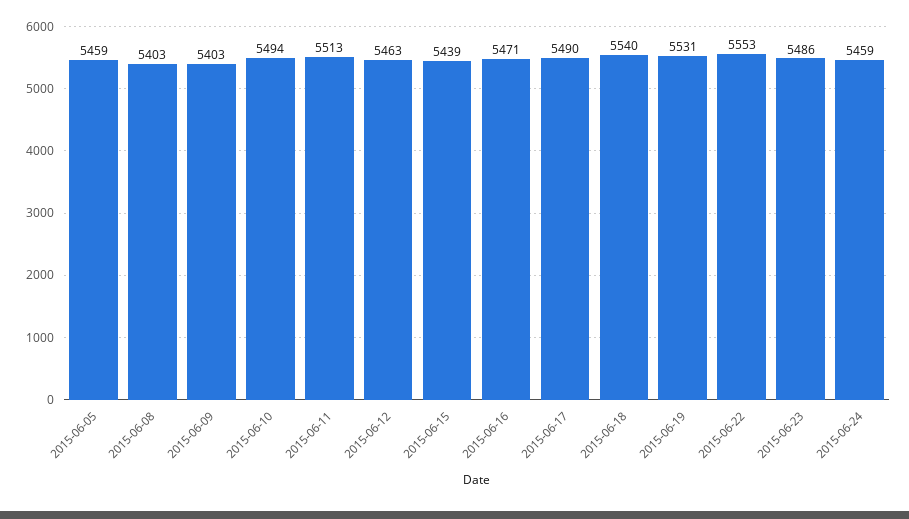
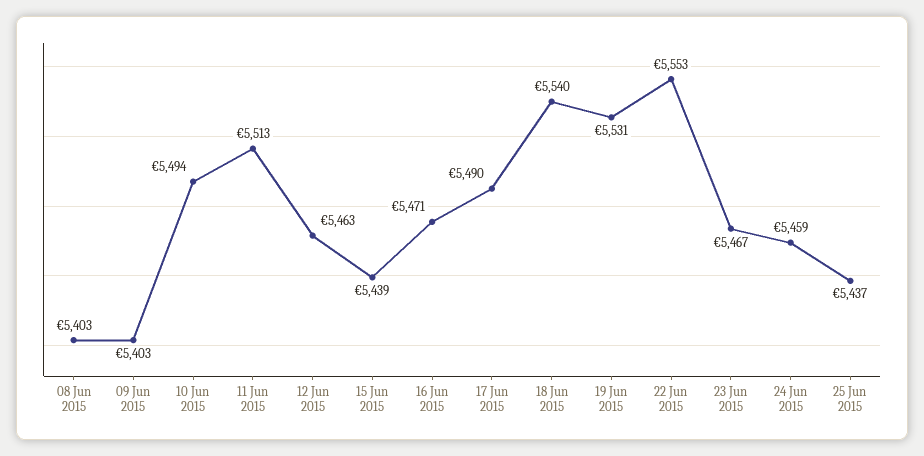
2015-06-05: 5459 -> none
2015-06-23: 5486 -> 5467
25 Jun 2015: none -> 5437

